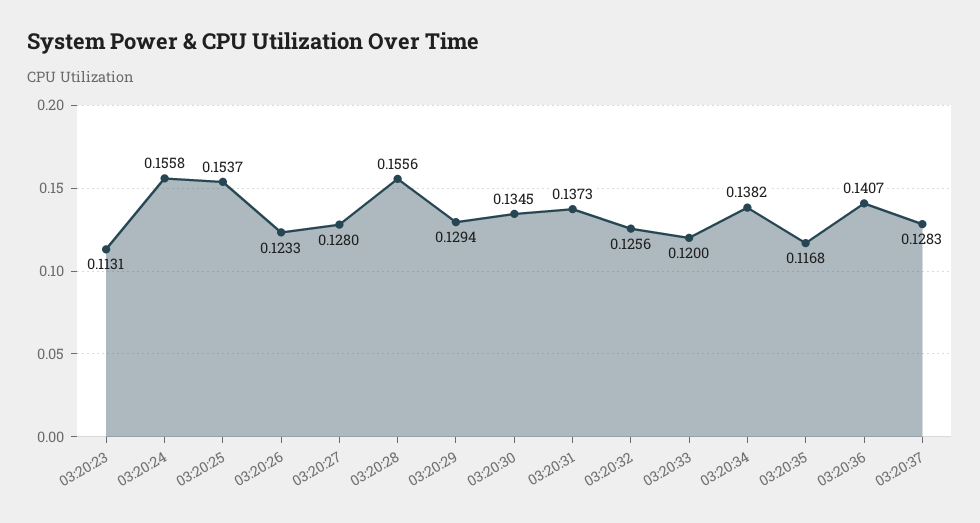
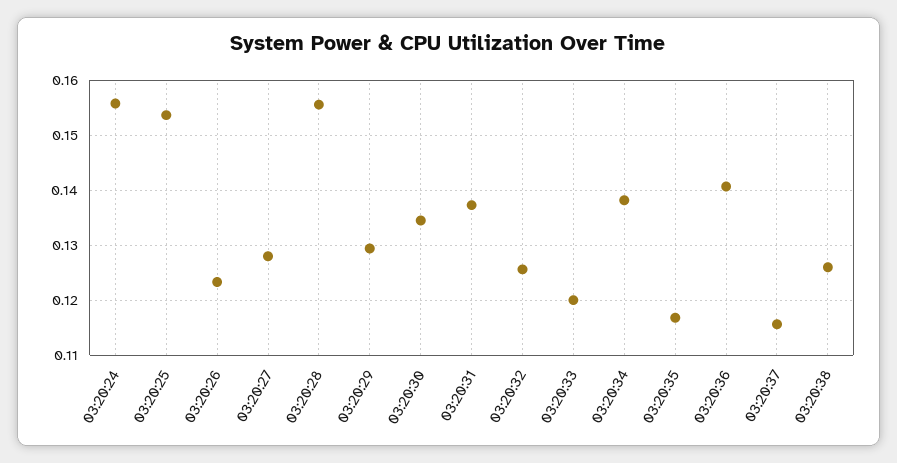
03:20:23: 0.1131 -> none
03:20:37: 0.1283 -> 0.116
03:20:38: none -> 0.126

